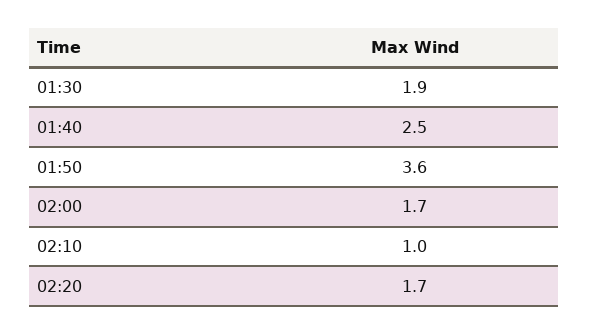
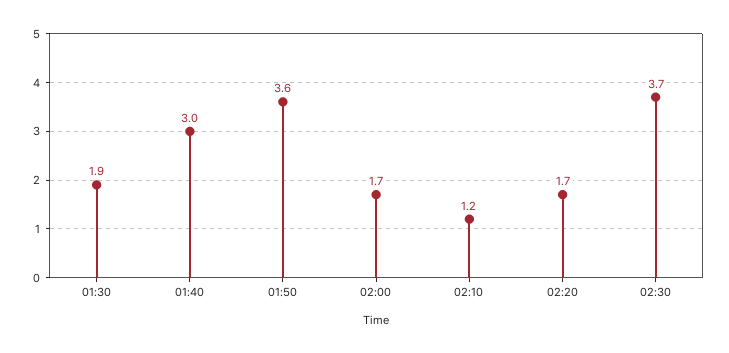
01:40: 2.5 -> 3
02:10: 1 -> 1.2
02:30: none -> 3.7

